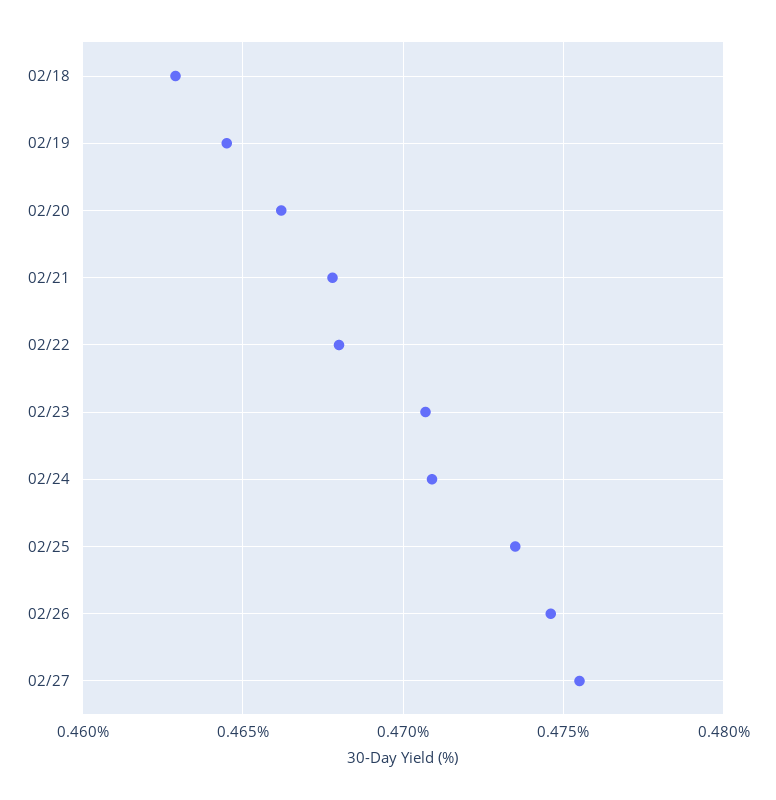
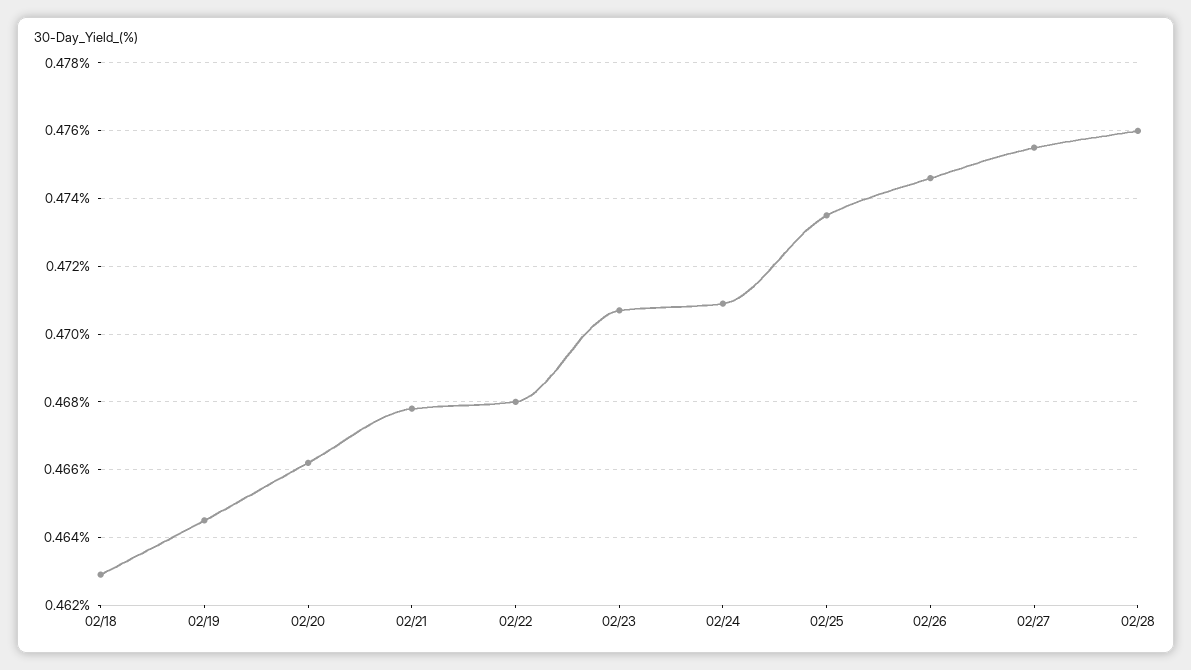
02/28: none -> 0.476

